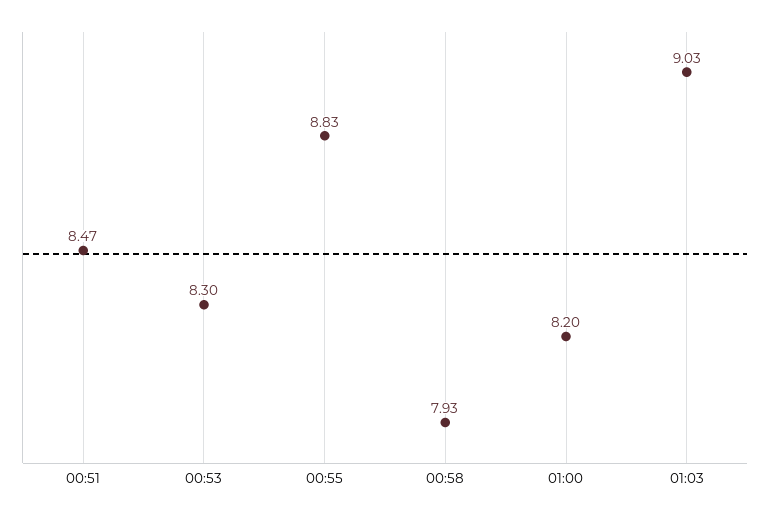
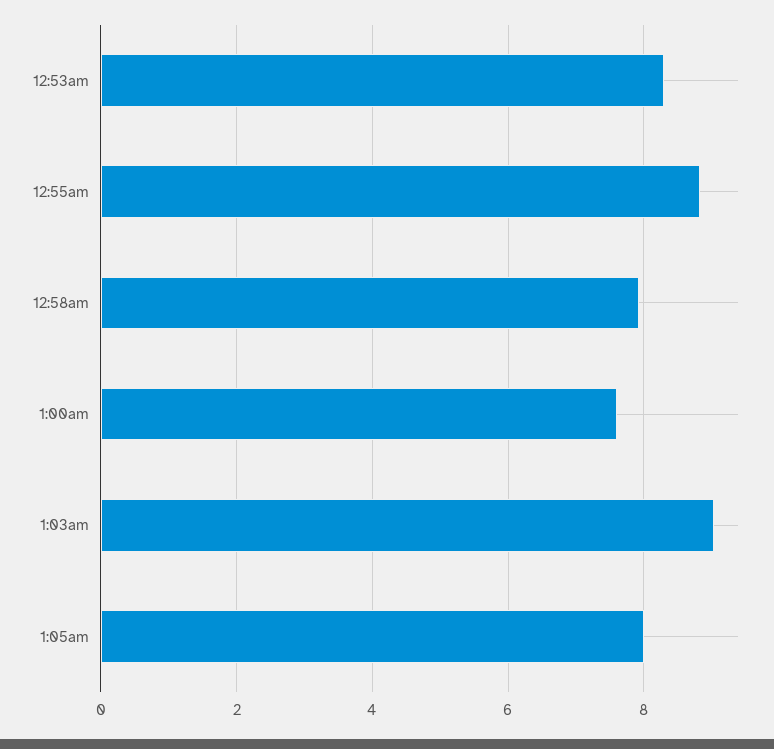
00:51: 8.47 -> none
01:00: 8.2 -> 7.6
1:05am: none -> 8

